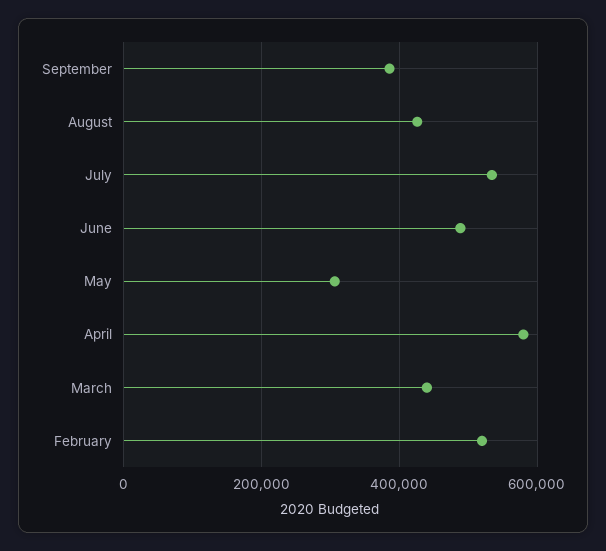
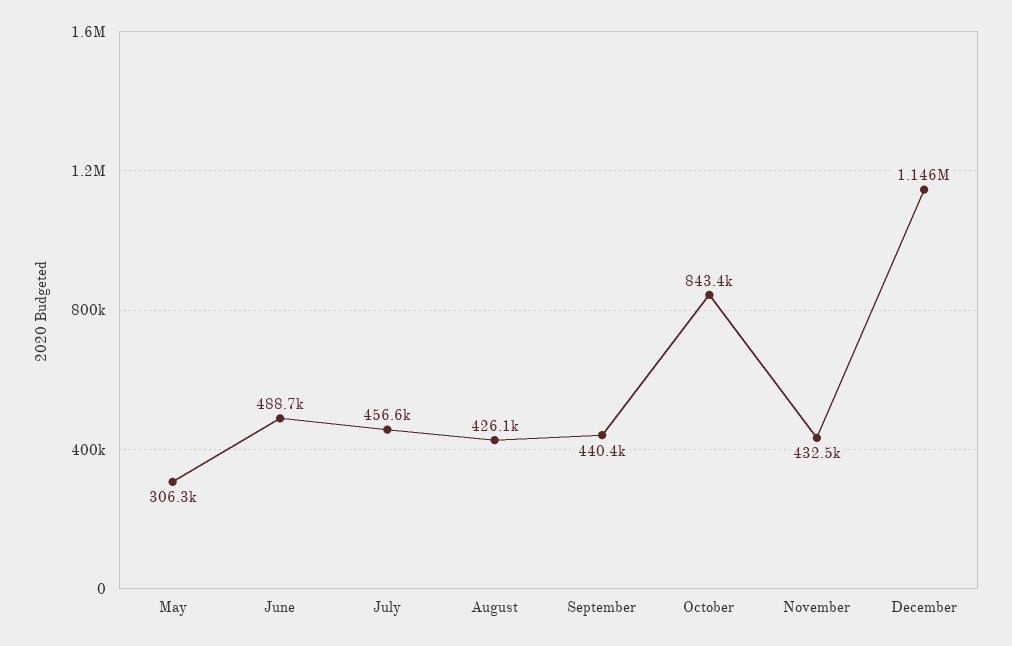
September: 380000 -> 440400
July: 540000 -> 456600
April: 580000 -> none
March: 440000 -> none
February: 520000 -> none
October: none -> 843400
November: none -> 432500
December: none -> 1146000

